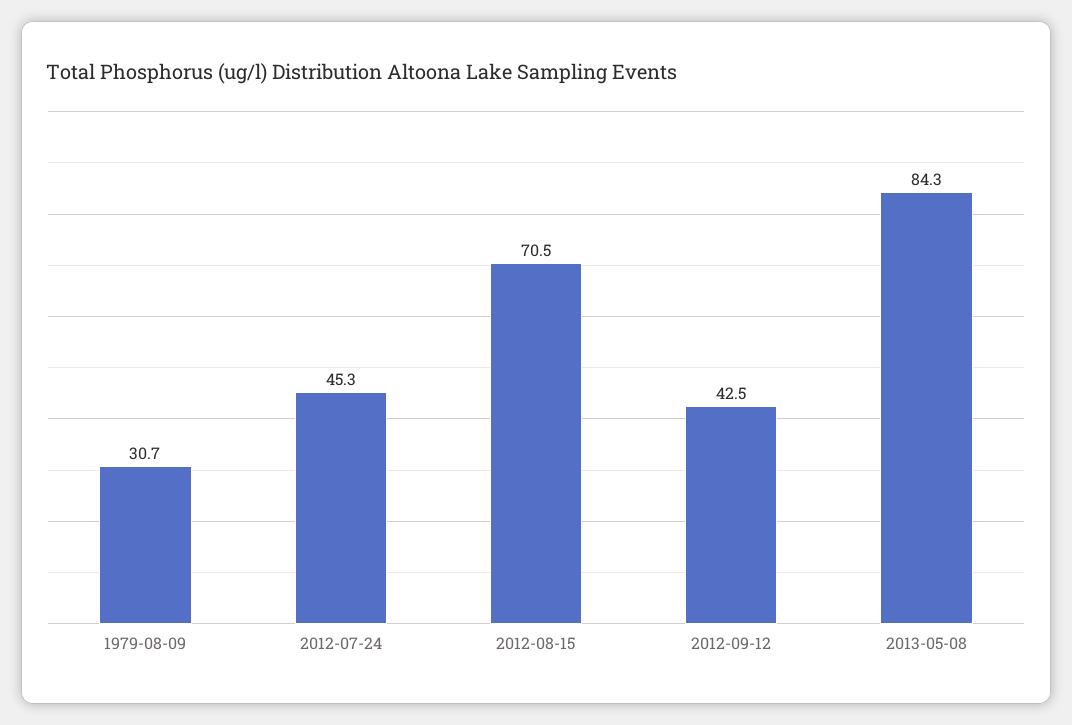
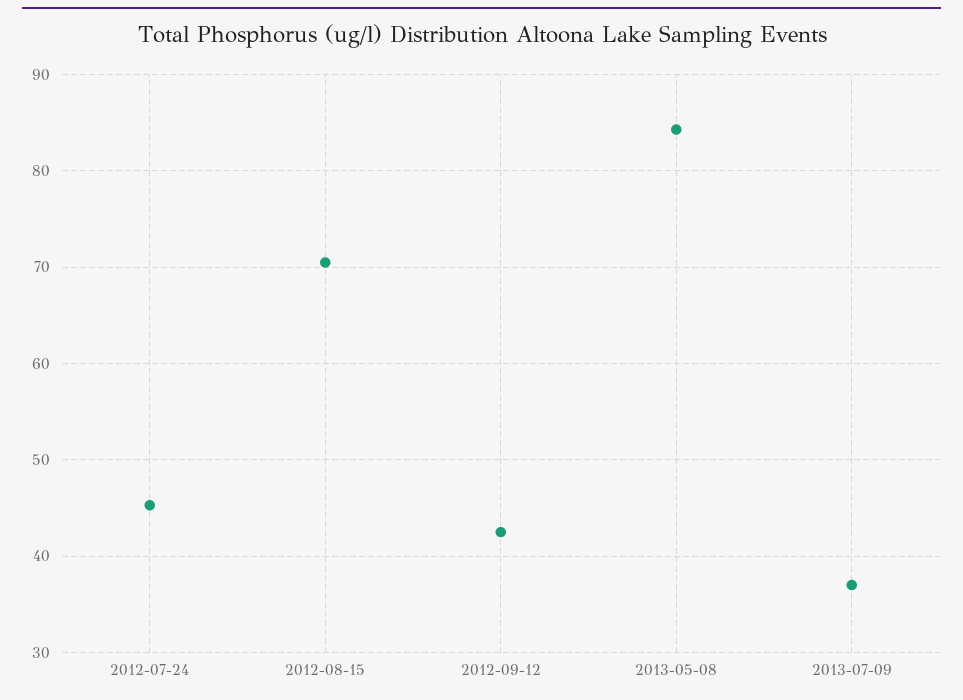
1979-08-09: 30.7 -> none
2013-07-09: none -> 37

